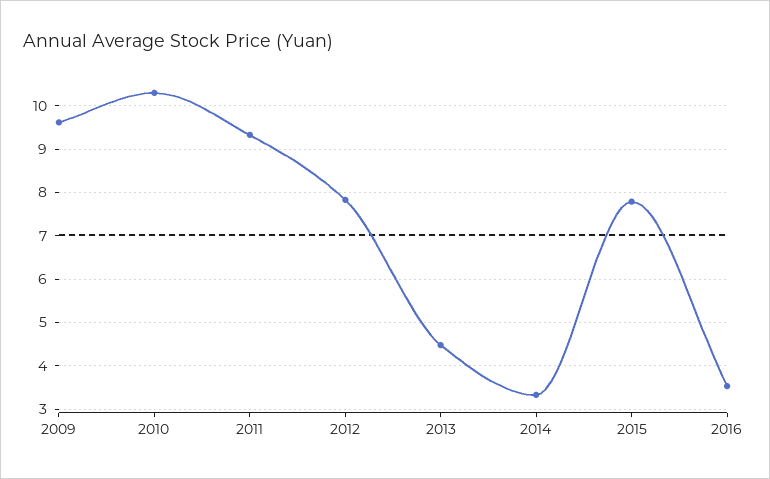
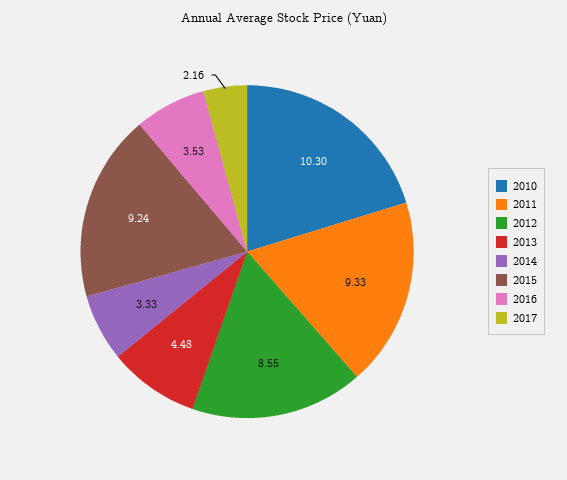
2009: 9.6 -> none
2012: 7.8 -> 8.55
2015: 7.8 -> 9.24
2017: none -> 2.16

